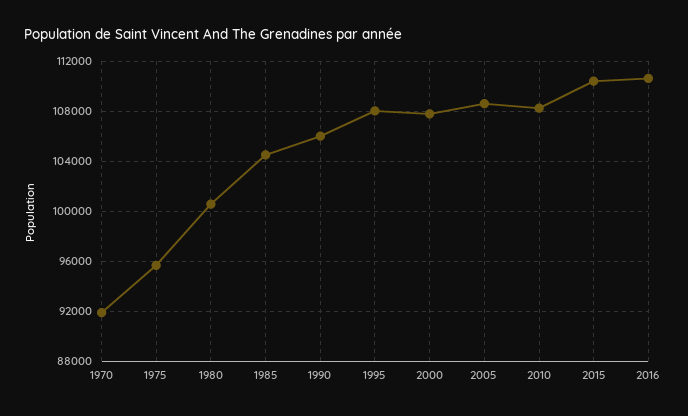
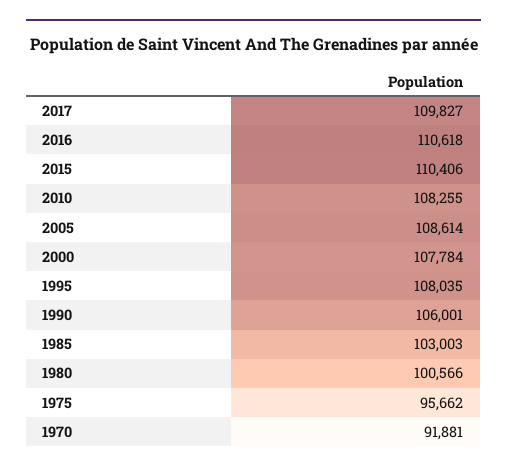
1985: 104500 -> 103003
2017: none -> 109827

